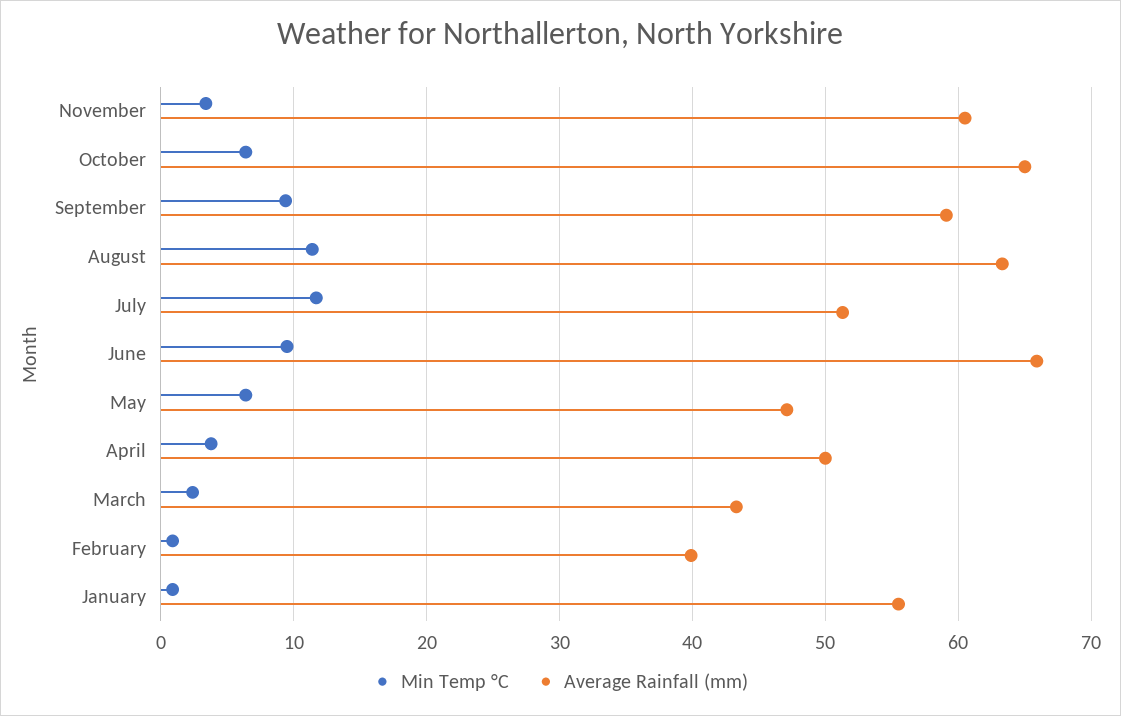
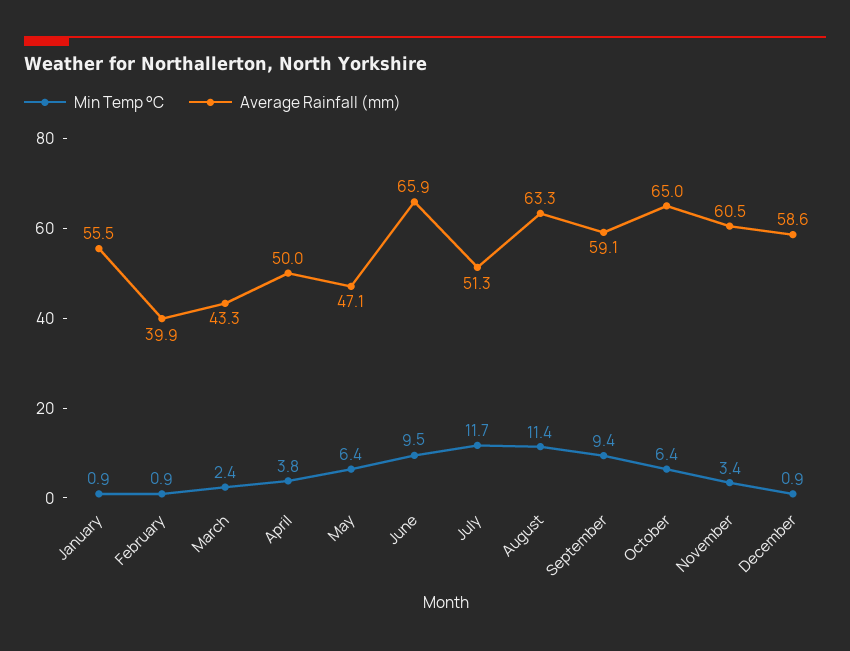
Min Temp °C, December: none -> 0.9
Average Rainfall (mm), December: none -> 58.6

